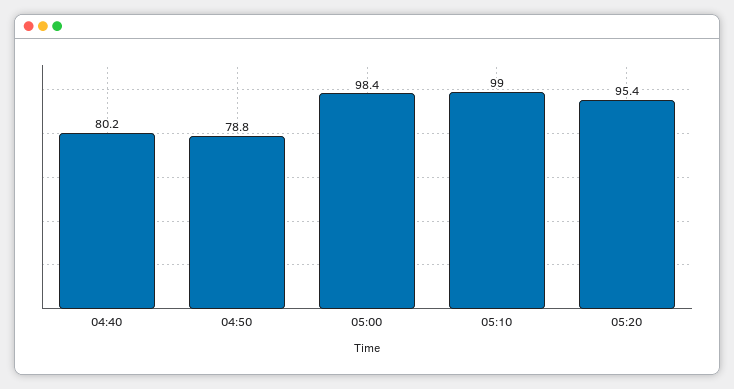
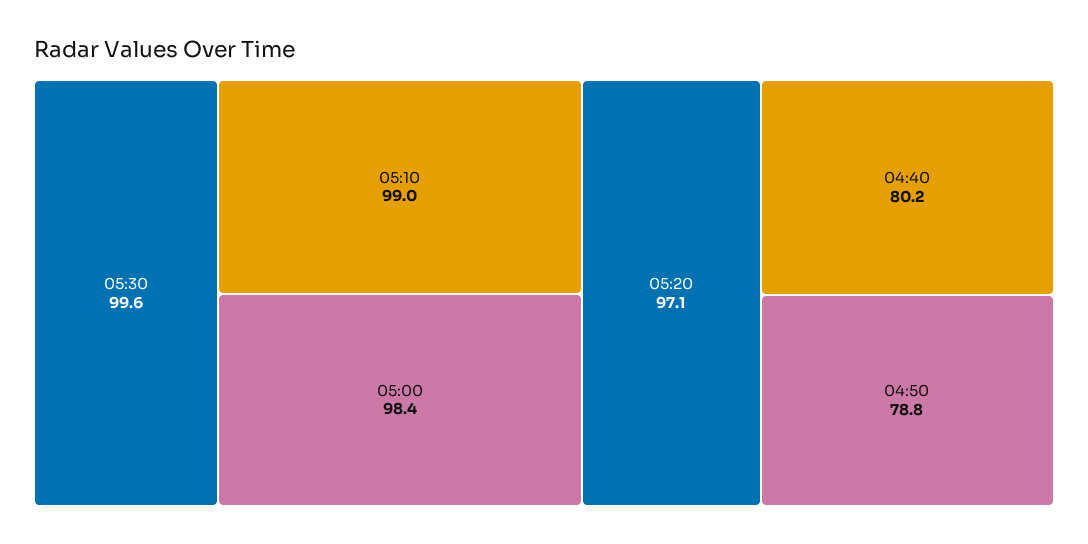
05:20: 95.4 -> 97.1
05:30: none -> 99.6

